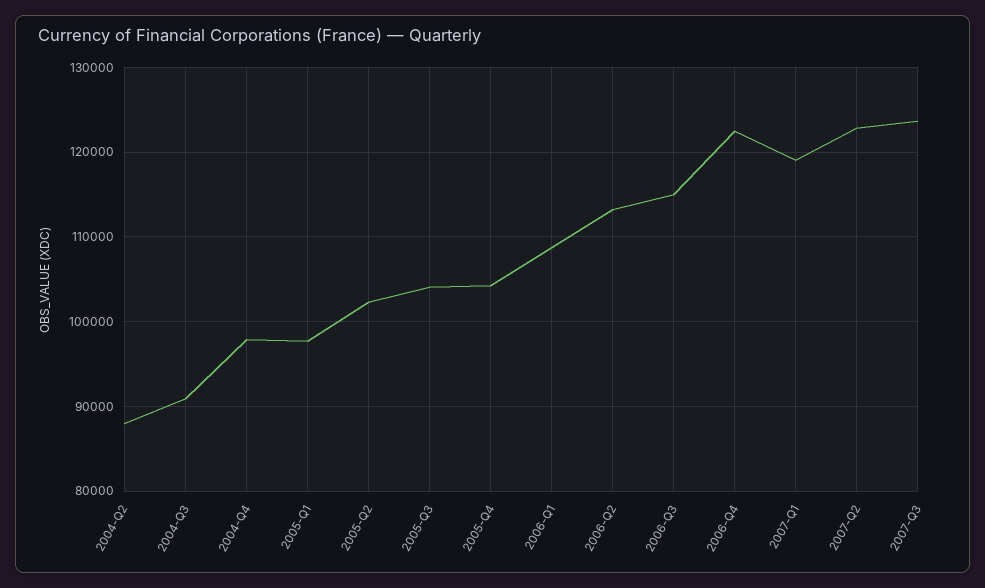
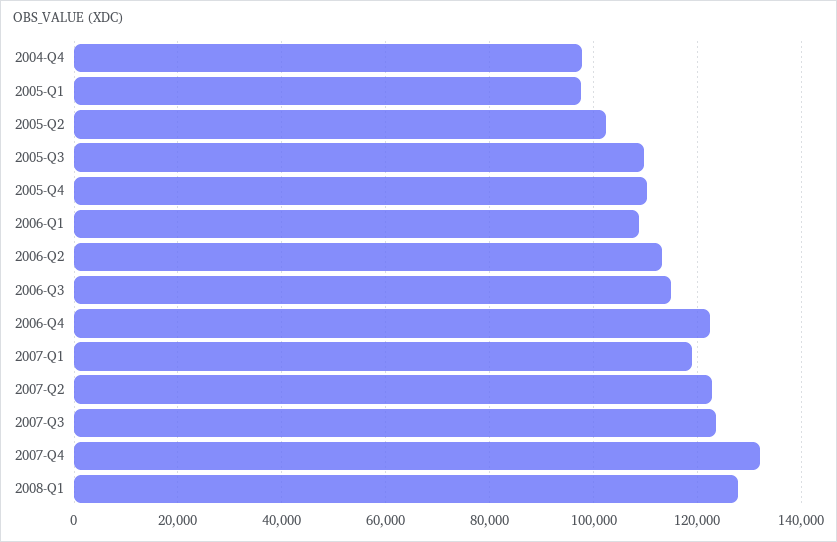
2004-Q2: 88000 -> none
2004-Q3: 91000 -> none
2005-Q3: 104000 -> 110000
2005-Q4: 104000 -> 110000
2007-Q4: none -> 132000
2008-Q1: none -> 128000

